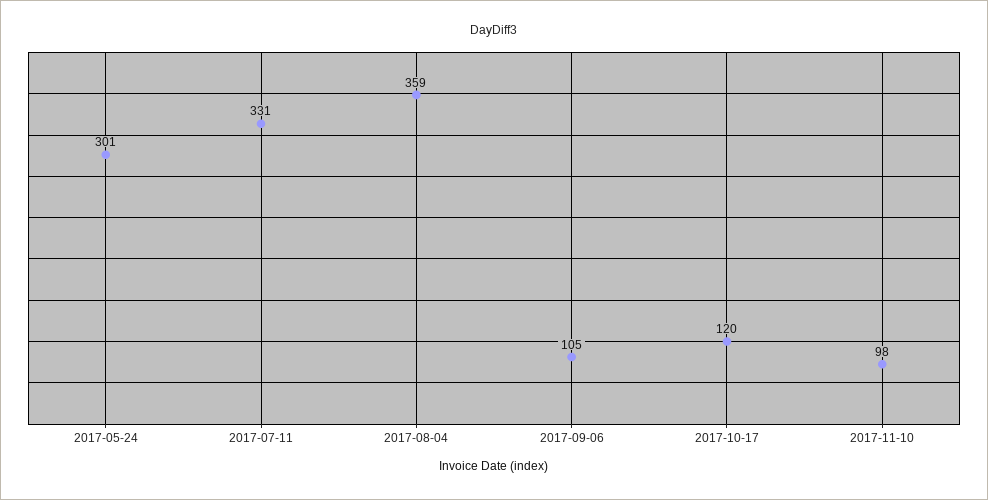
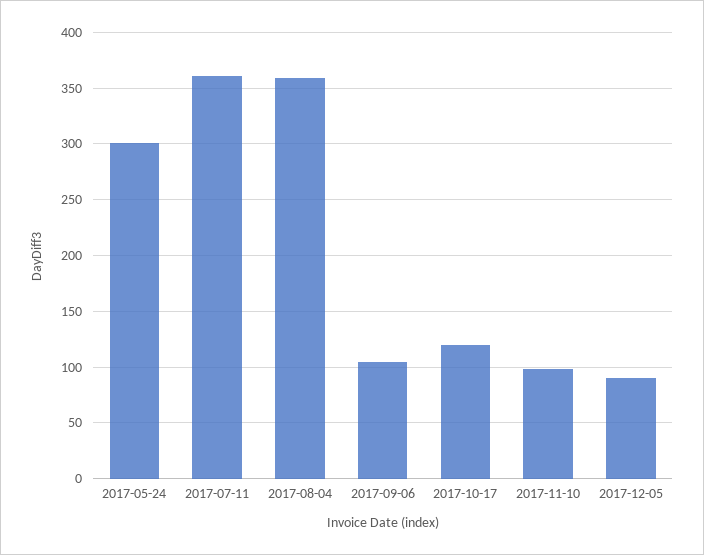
2017-07-11: 331 -> 360
2017-12-05: none -> 90

